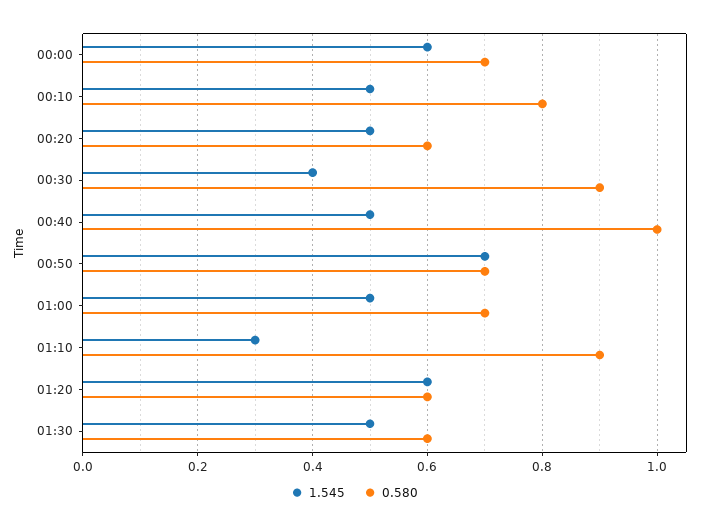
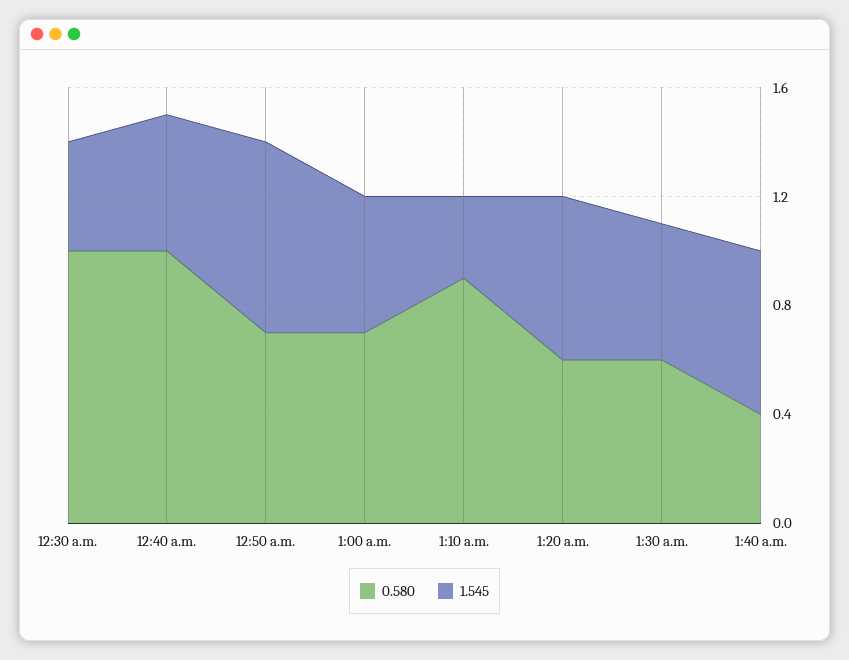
1.545, 00:00: 0.6 -> none
0.580, 00:00: 0.7 -> none
1.545, 00:10: 0.5 -> none
0.580, 00:10: 0.8 -> none
1.545, 00:20: 0.5 -> none
0.580, 00:20: 0.6 -> none
0.580, 00:30: 0.9 -> 1
0.580, 1:40 a.m.: none -> 0.4
1.545, 1:40 a.m.: none -> 0.6

